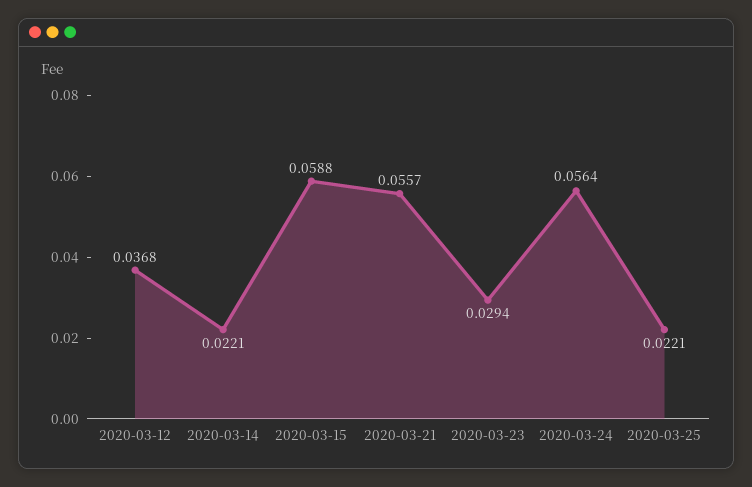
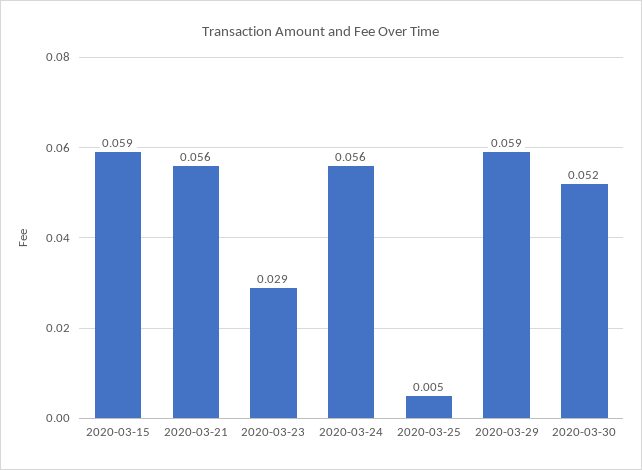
2020-03-12: 0.0368 -> none
2020-03-14: 0.0221 -> none
2020-03-25: 0.0221 -> 0.005
2020-03-29: none -> 0.059
2020-03-30: none -> 0.052

